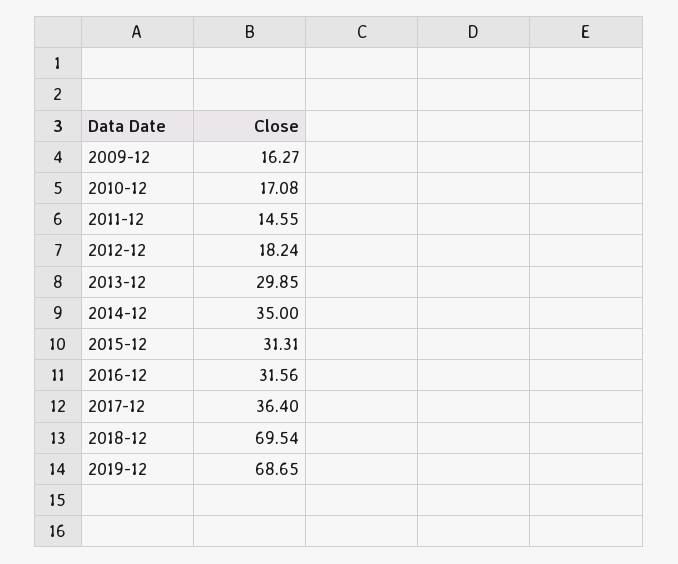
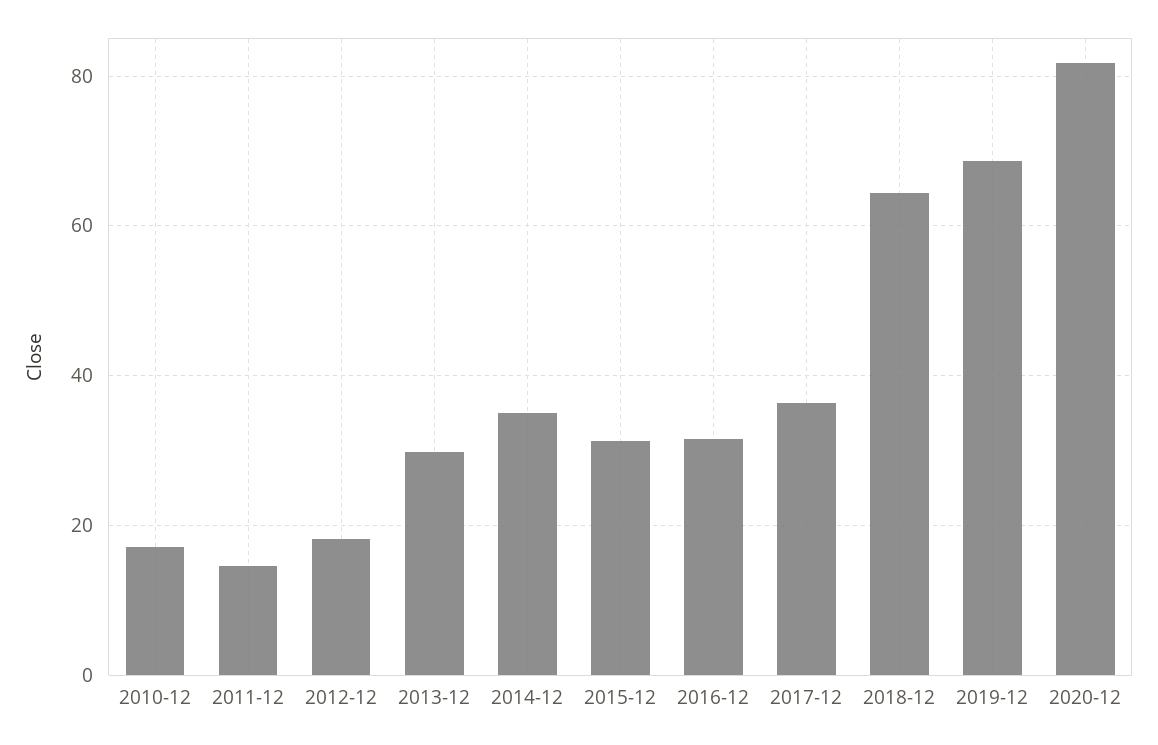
2009-12: 16.27 -> none
2018-12: 69.54 -> 64
2020-12: none -> 82

